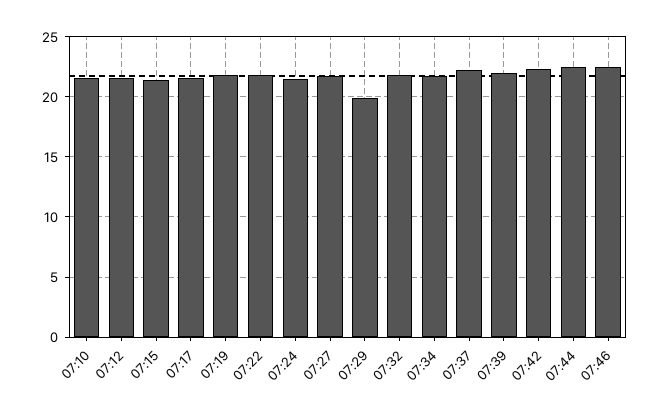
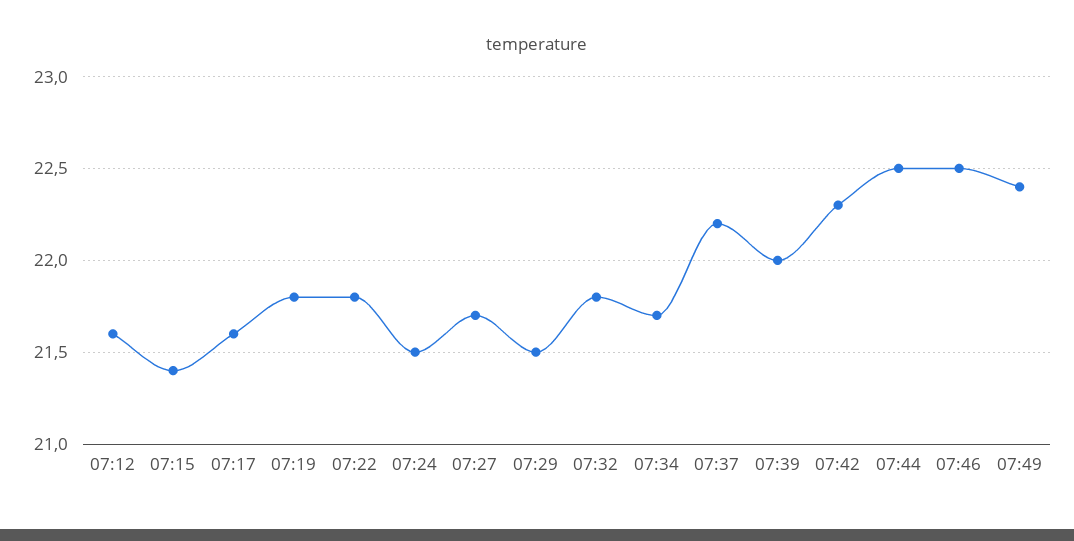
07:10: 21.5 -> none
07:29: 20 -> 21.5
07:49: none -> 22.4

